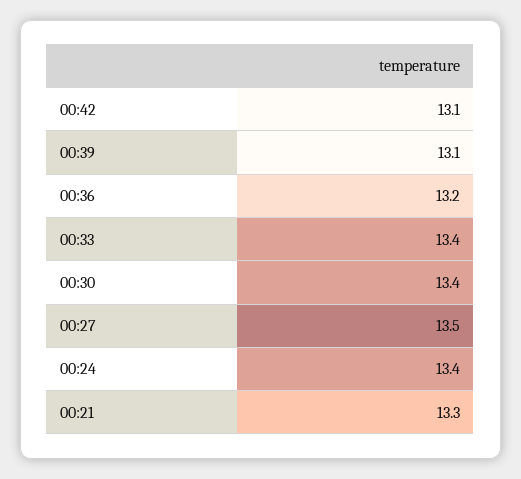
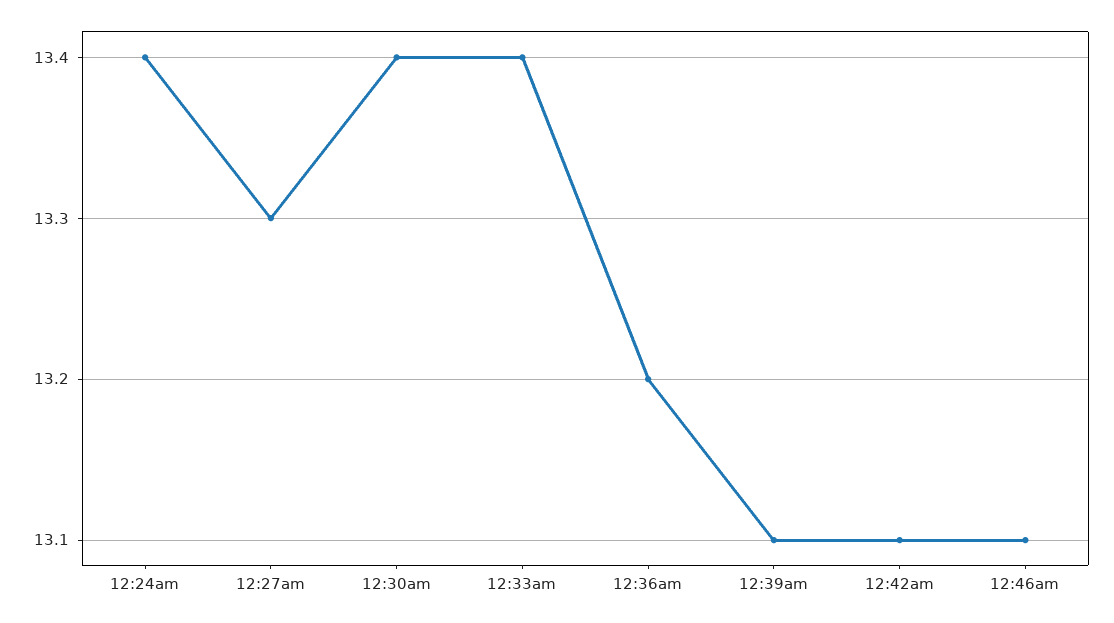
00:27: 13.5 -> 13.3
00:21: 13.3 -> none
12:46am: none -> 13.1

